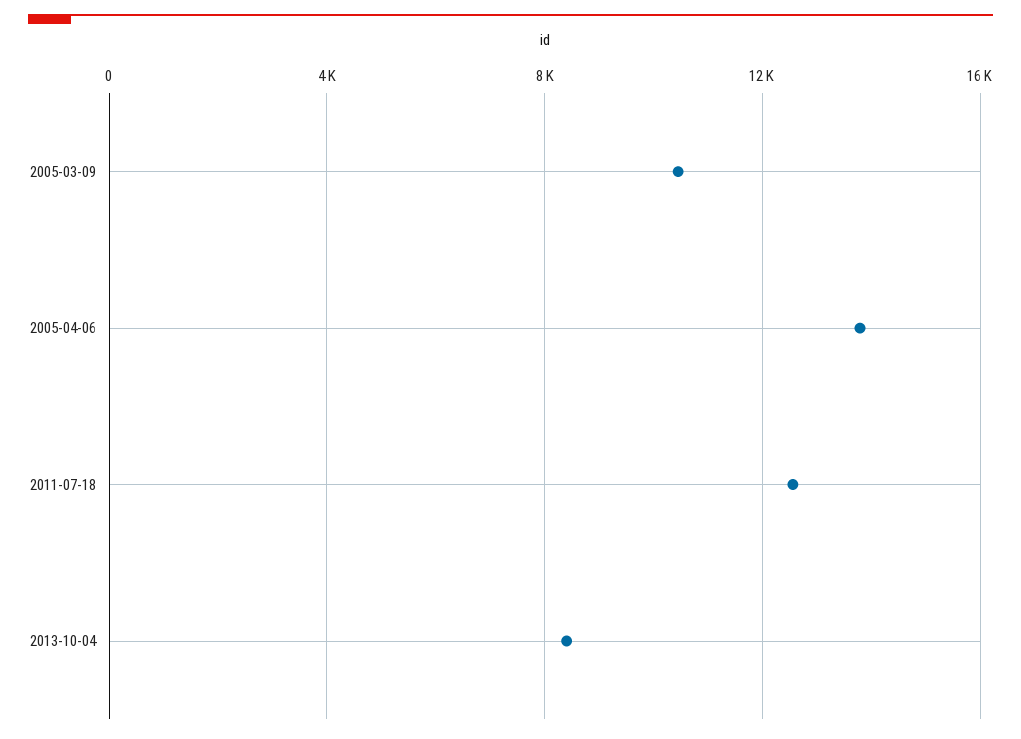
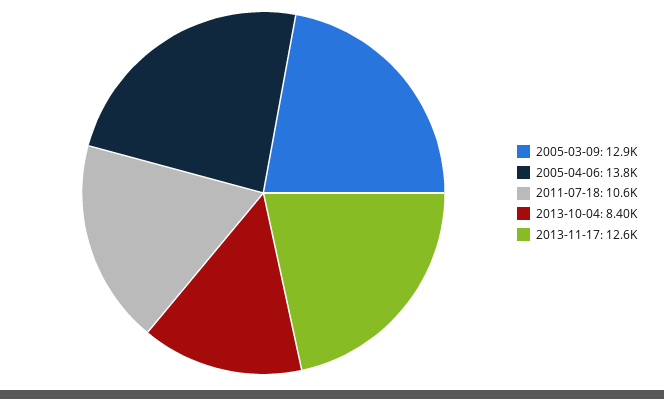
2005-03-09: 10500 -> 12900
2011-07-18: 12500 -> 10600
2013-11-17: none -> 12600

